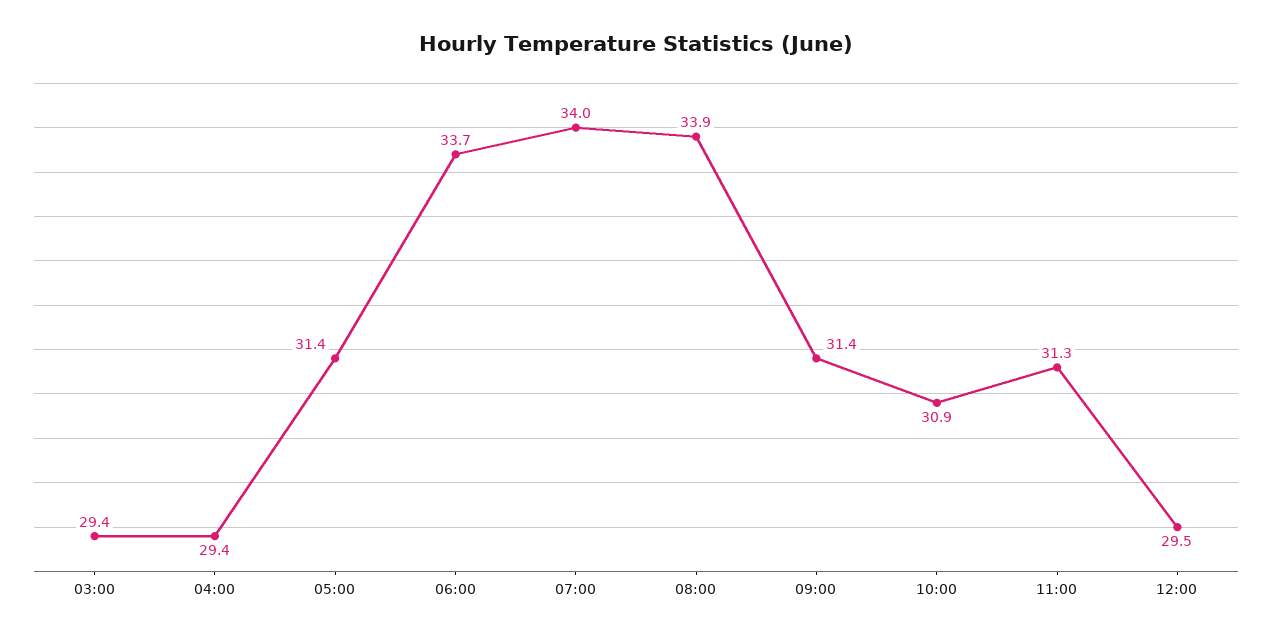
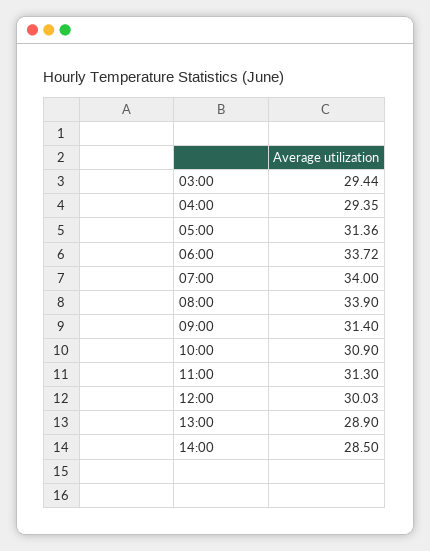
12:00: 29.5 -> 30.03
13:00: none -> 28.9
14:00: none -> 28.5

